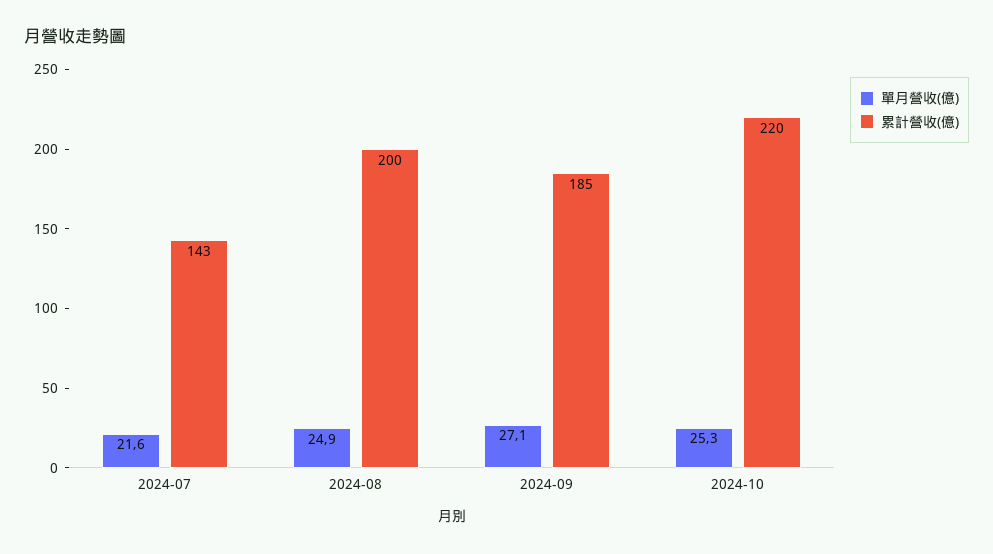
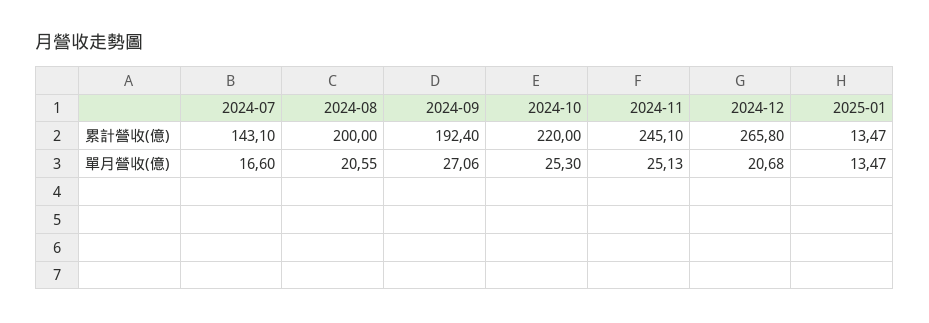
單月營收(億), 2024-07: 21.6 -> 16.6
單月營收(億), 2024-08: 24.9 -> 20.55
累計營收(億), 2024-09: 185 -> 192.4
累計營收(億), 2024-11: none -> 245.1
累計營收(億), 2024-12: none -> 265.8
累計營收(億), 2025-01: none -> 13.47
單月營收(億), 2024-11: none -> 25.13
單月營收(億), 2024-12: none -> 20.68
單月營收(億), 2025-01: none -> 13.47

